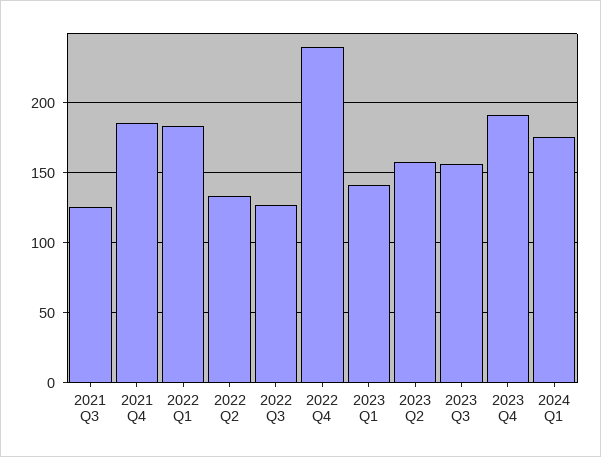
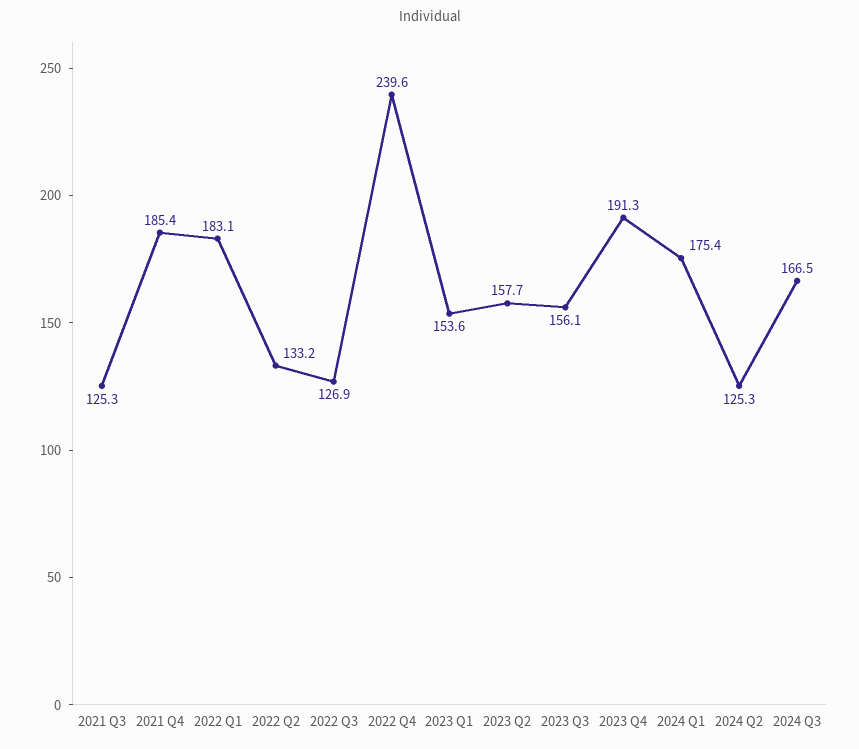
2023 Q1: 140 -> 153.6
2024 Q2: none -> 125.3
2024 Q3: none -> 166.5

